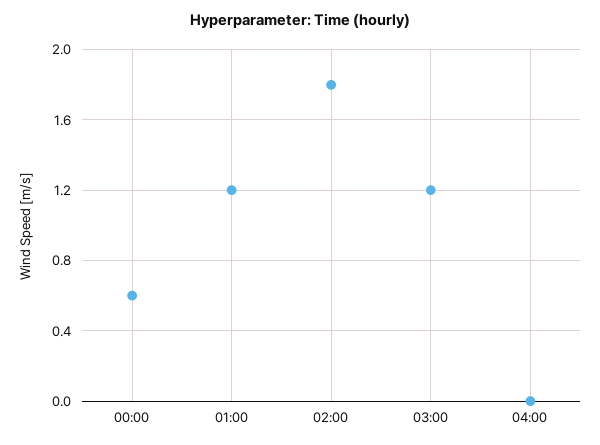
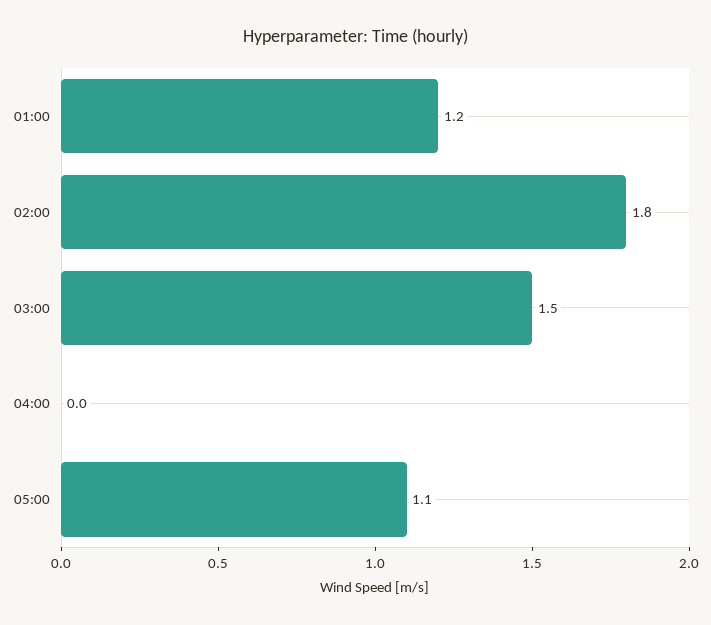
00:00: 0.6 -> none
03:00: 1.2 -> 1.5
05:00: none -> 1.1

